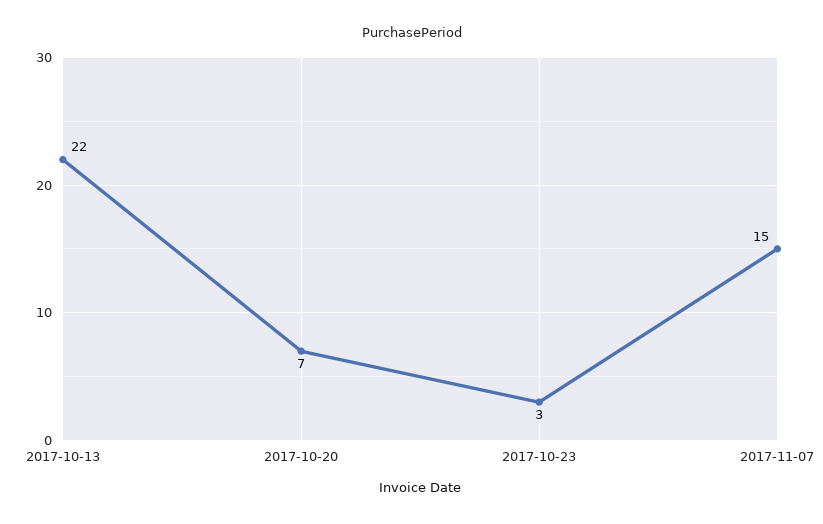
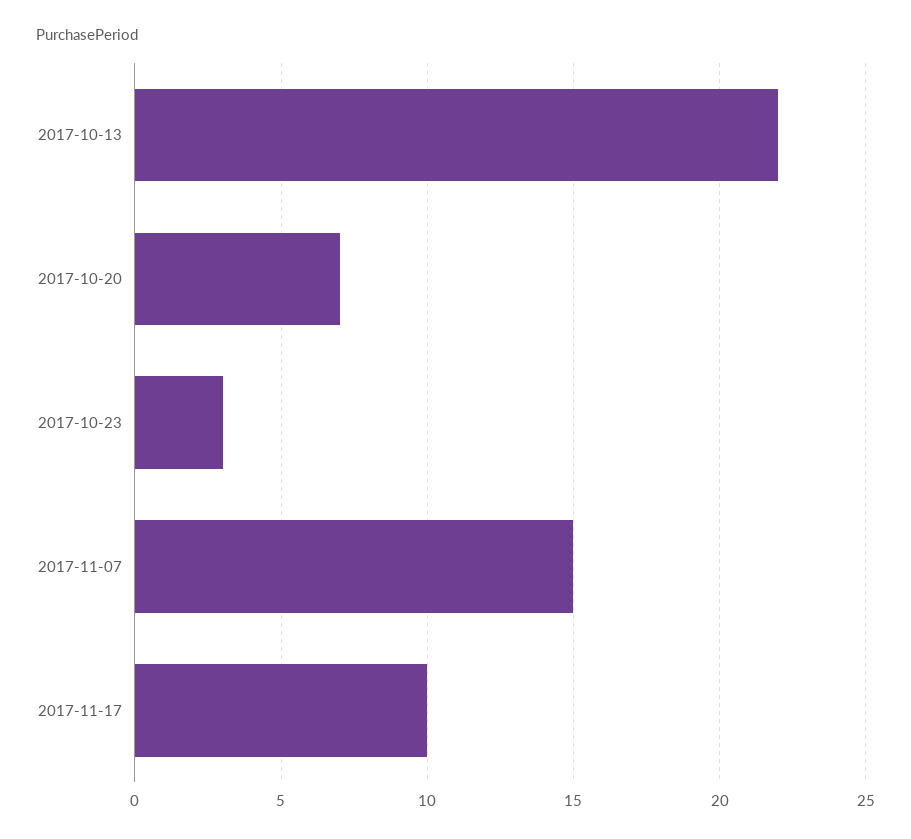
2017-11-17: none -> 10

